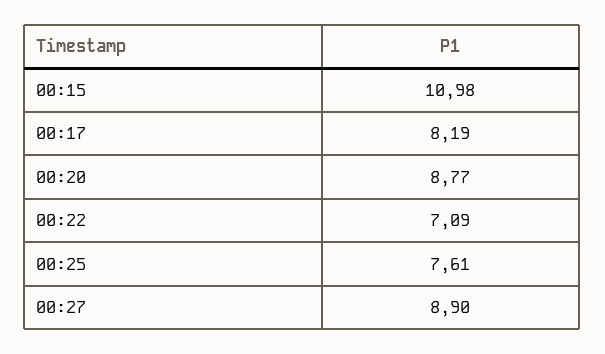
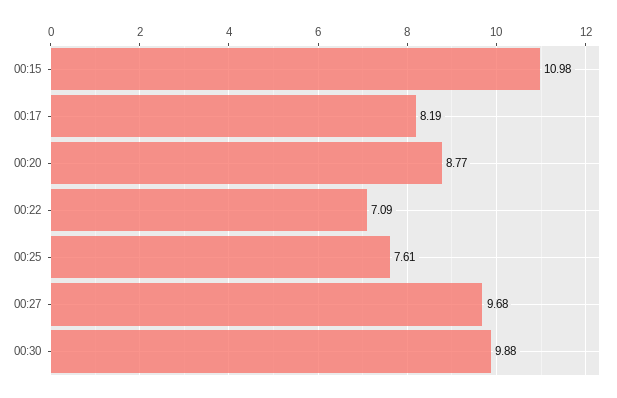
00:27: 8.9 -> 9.68
00:30: none -> 9.88

